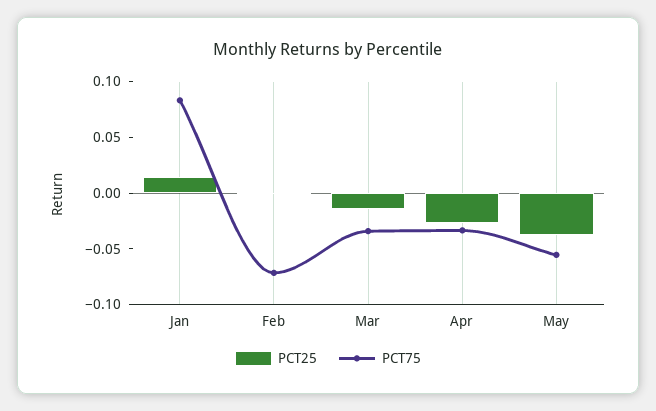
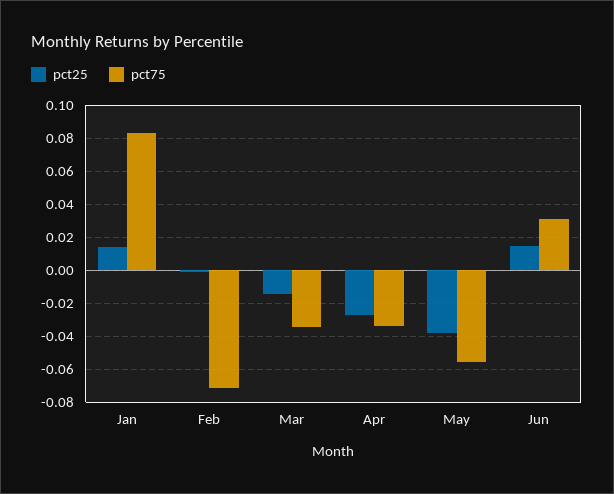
PCT25, Jun: none -> 0.015
PCT75, Jun: none -> 0.03

